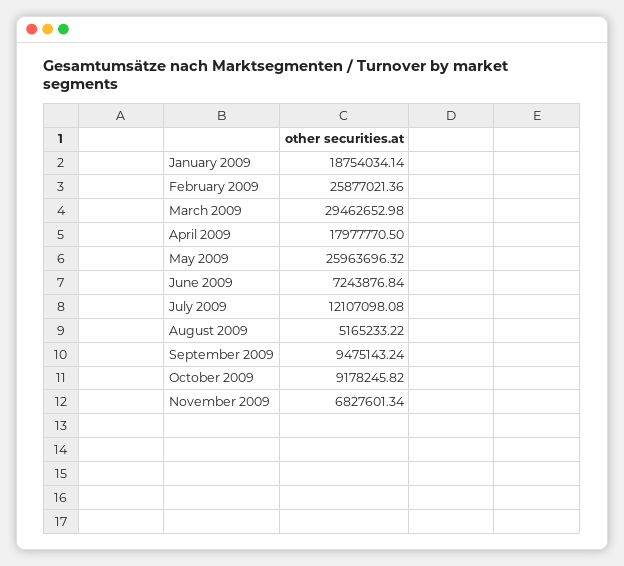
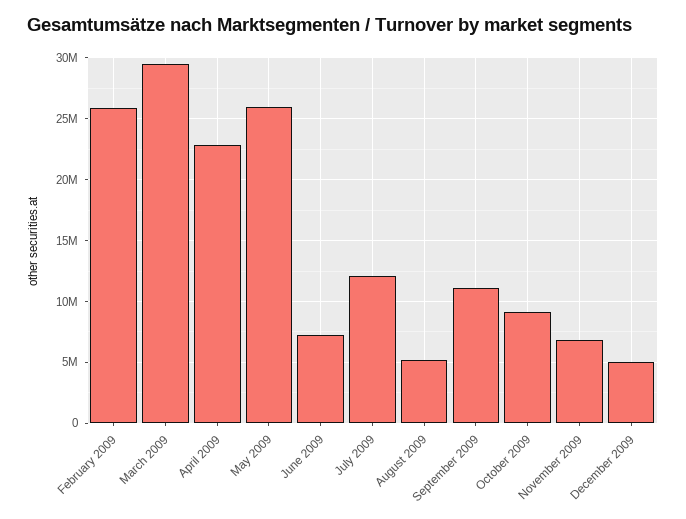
January 2009: 18754034.14 -> none
April 2009: 17977770.5 -> 23000000
September 2009: 9475143.24 -> 11000000
December 2009: none -> 5000000

